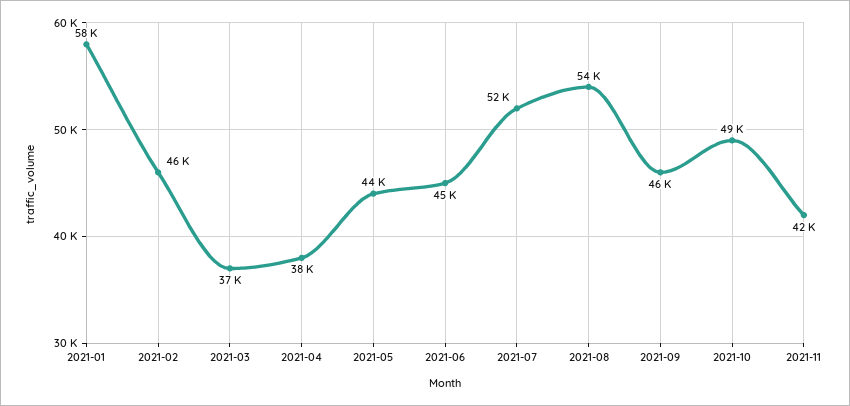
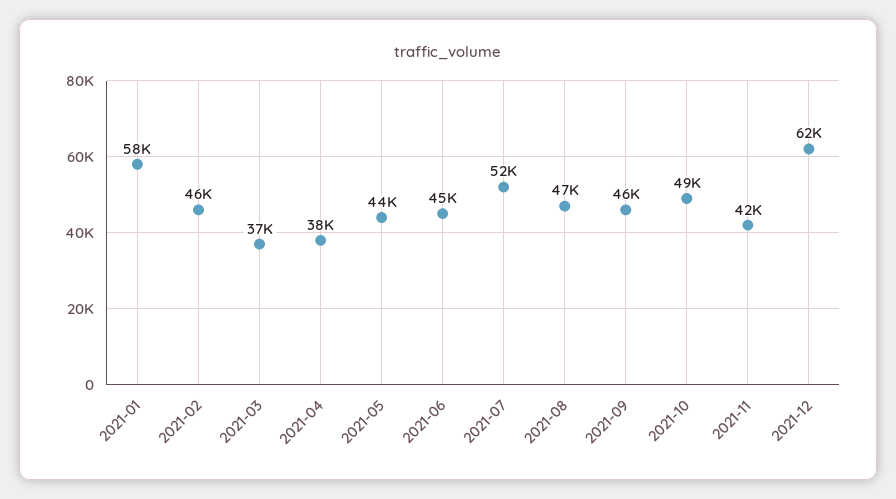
2021-08: 54000 -> 47000
2021-12: none -> 62000

